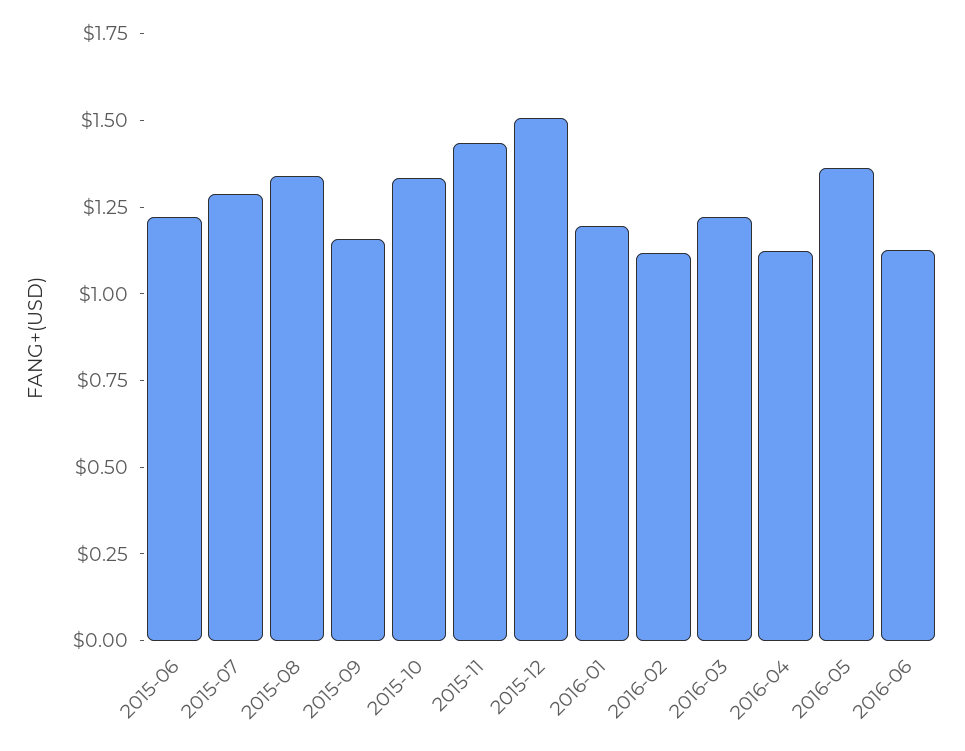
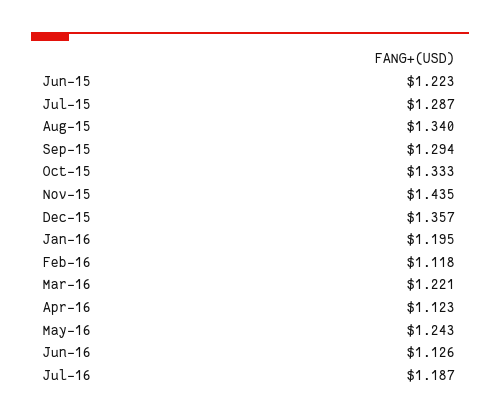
2015-09: 1.15 -> 1.294
2015-12: 1.5 -> 1.357
2016-05: 1.35 -> 1.243
Jul-16: none -> 1.187

